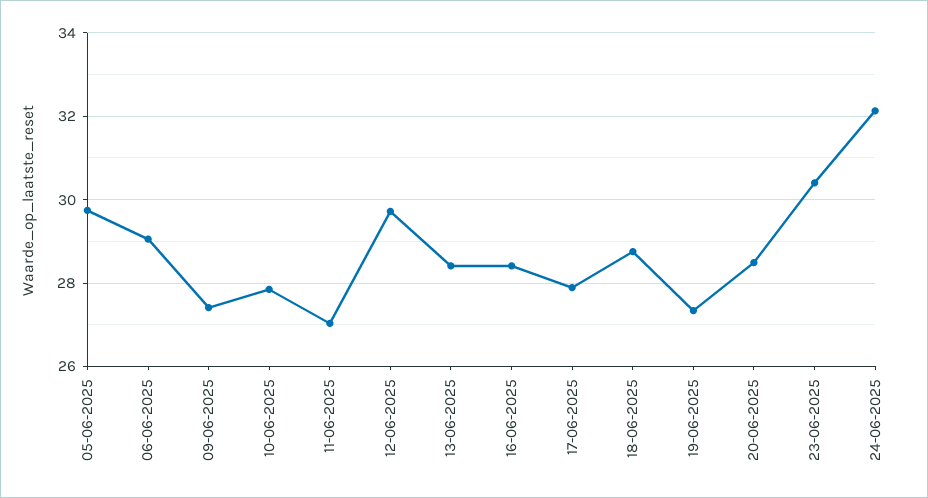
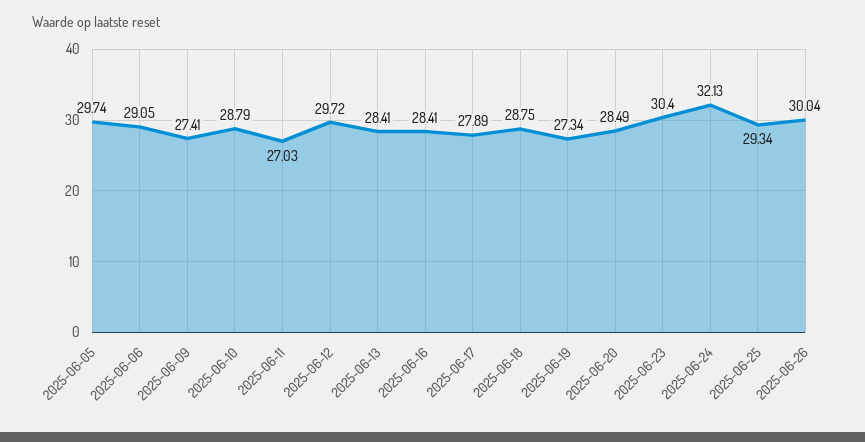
10-06-2025: 27.8 -> 28.79
2025-06-25: none -> 29.34
2025-06-26: none -> 30.04

